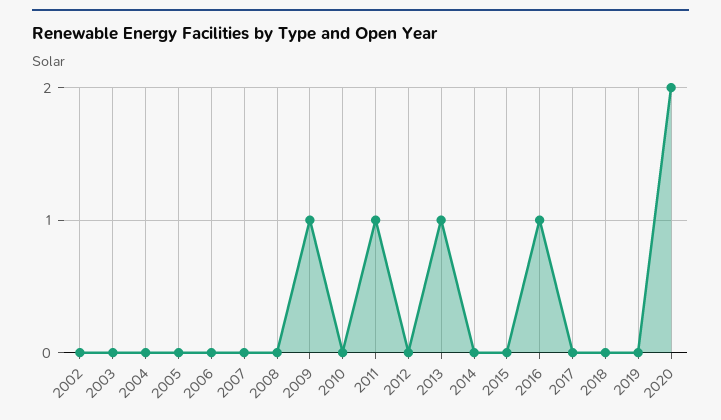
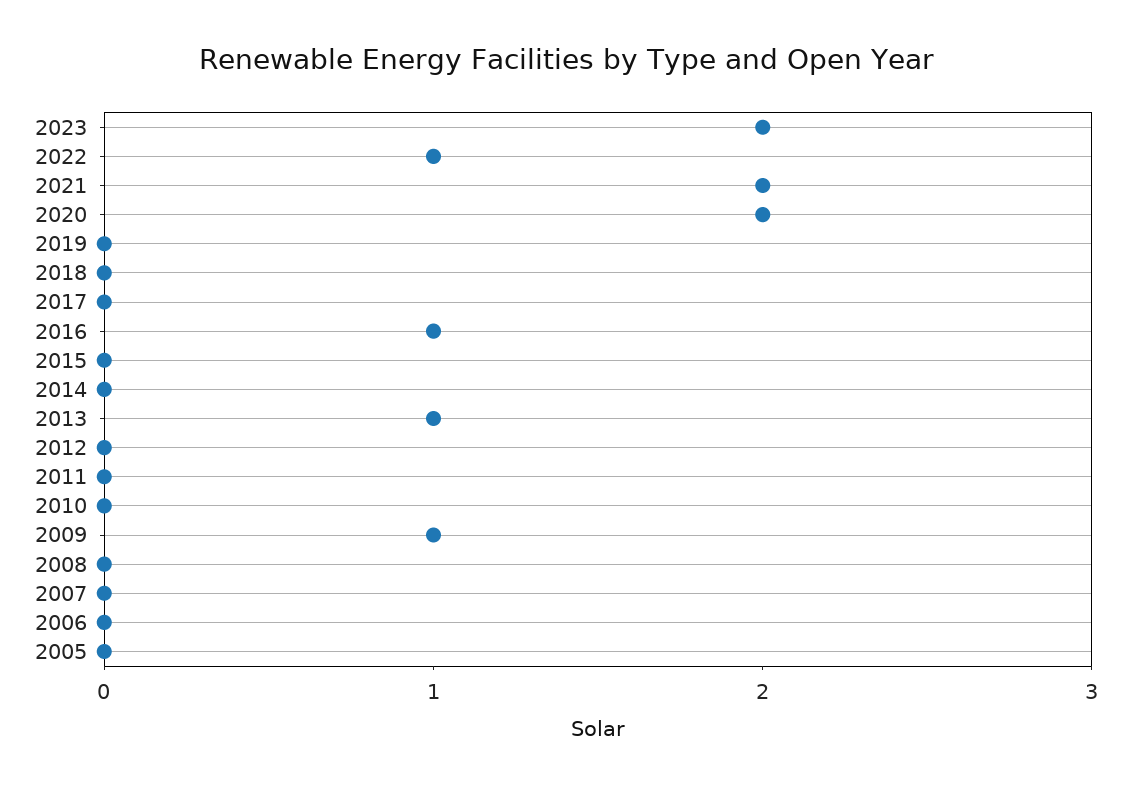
2002: 0 -> none
2003: 0 -> none
2004: 0 -> none
2011: 1 -> 0
2023: none -> 2
2022: none -> 1
2021: none -> 2

